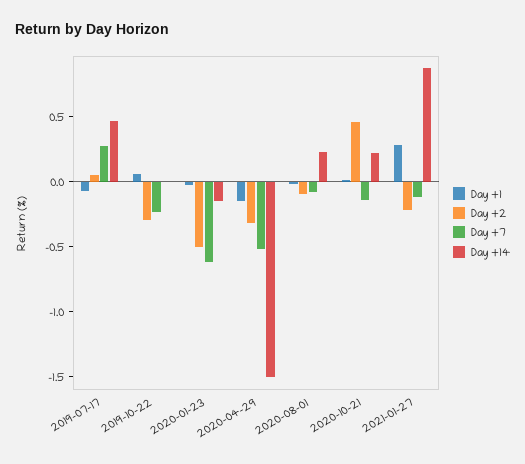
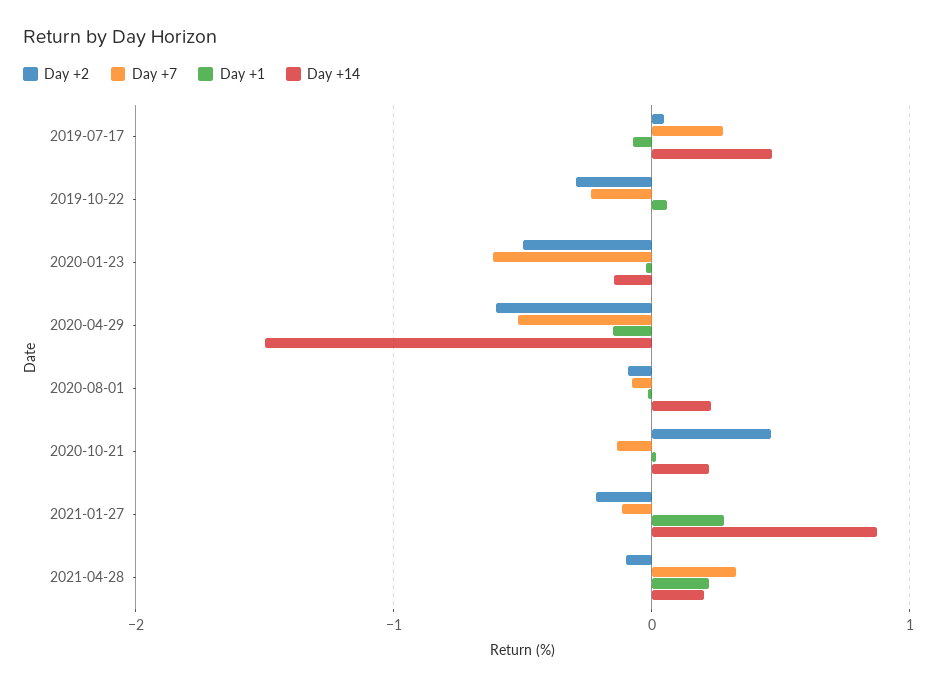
Day +2, 2020-04-29: -0.3 -> -0.6
Day +2, 2021-04-28: none -> -0.1
Day +7, 2021-04-28: none -> 0.3
Day +1, 2021-04-28: none -> 0.2
Day +14, 2021-04-28: none -> 0.2

